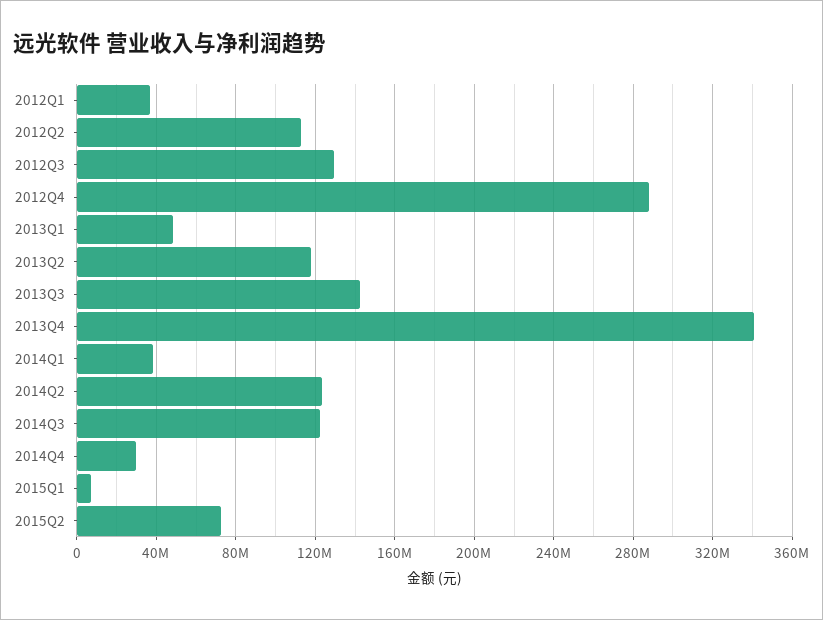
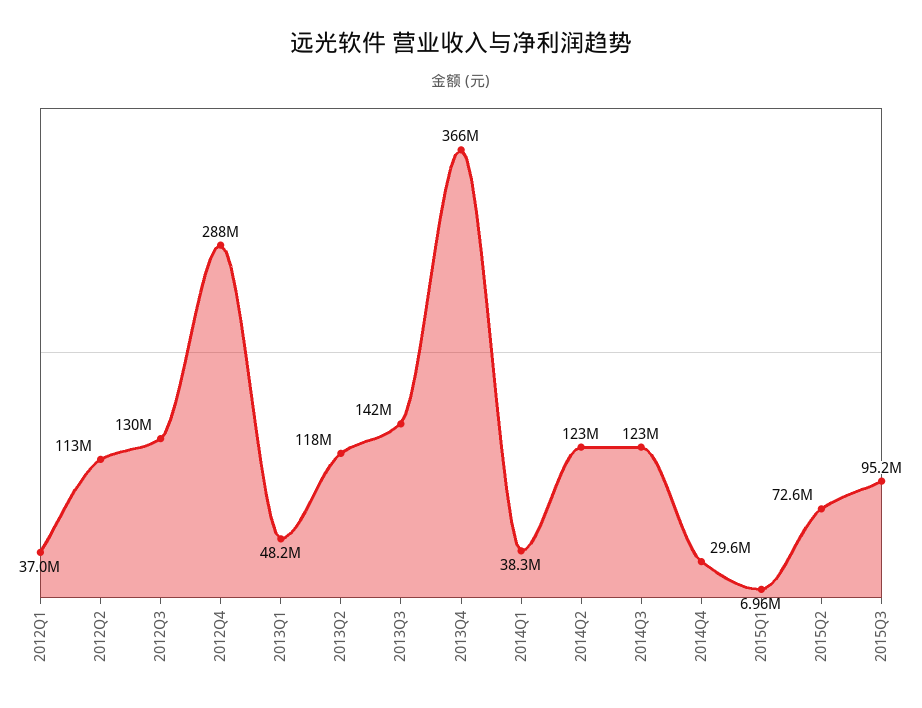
2013Q4: 340000000 -> 366000000
2015Q3: none -> 95200000

